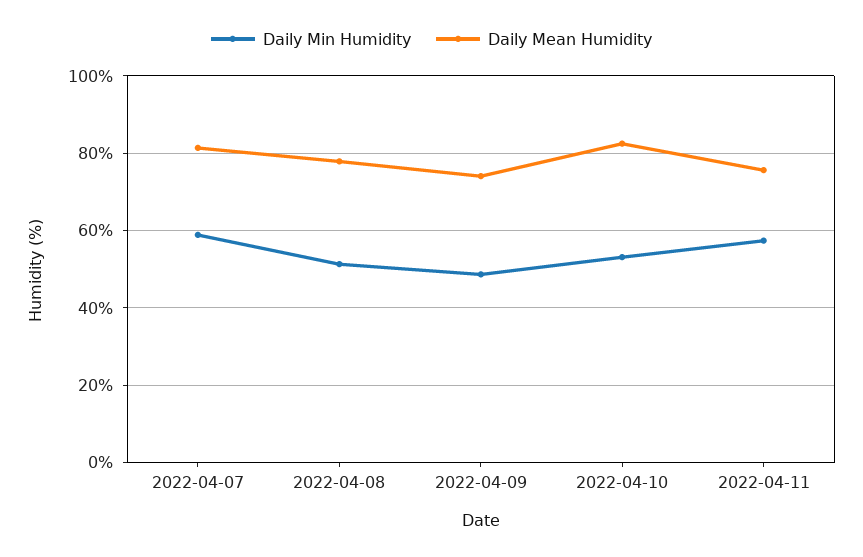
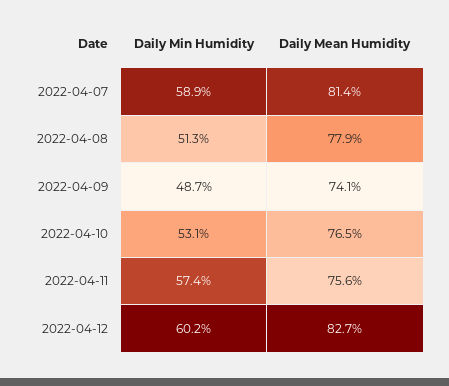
Daily Mean Humidity, 2022-04-10: 82 -> 76.5
Daily Min Humidity, 2022-04-12: none -> 60.2
Daily Mean Humidity, 2022-04-12: none -> 82.7

